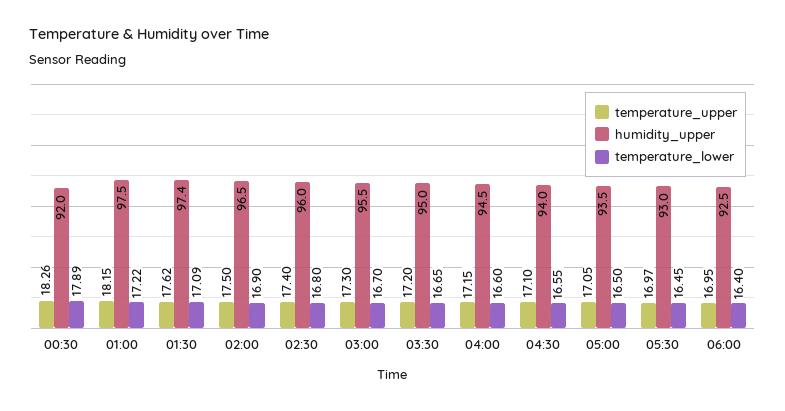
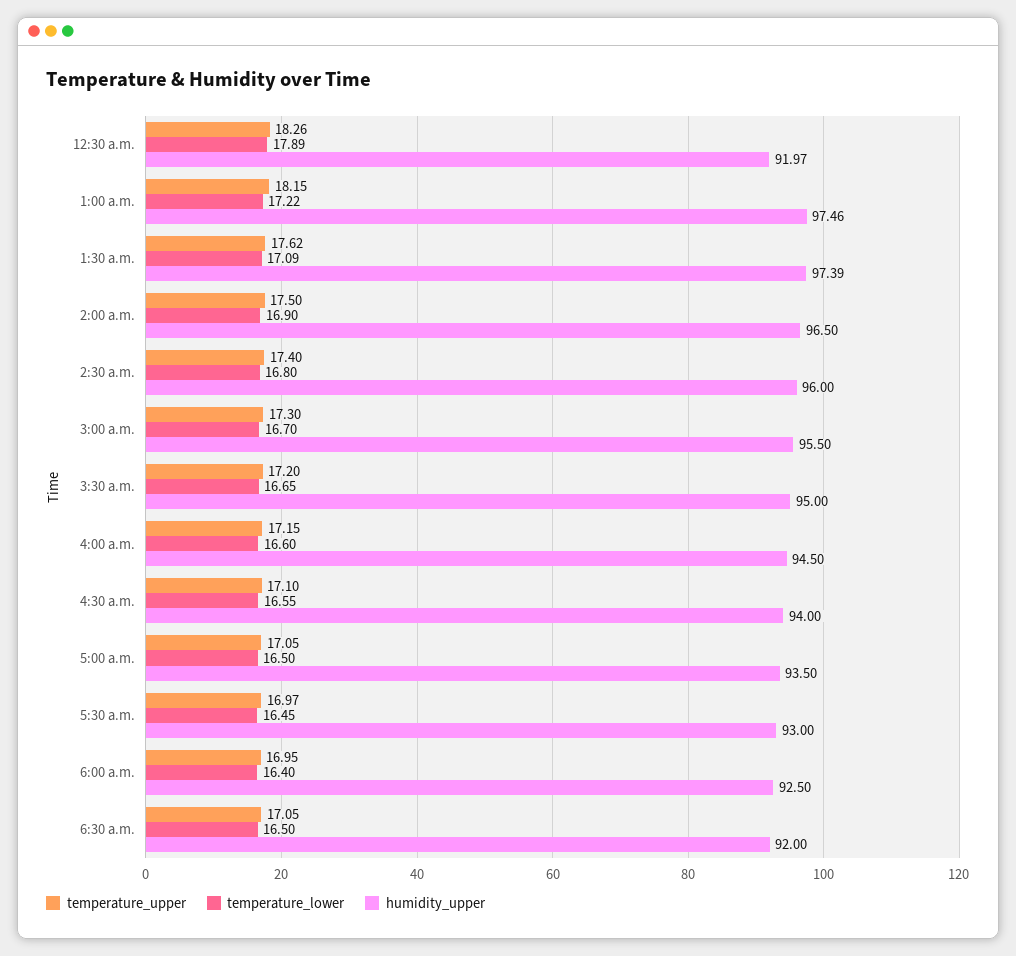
temperature_upper, 6:30 a.m.: none -> 17.05
temperature_lower, 6:30 a.m.: none -> 16.5
humidity_upper, 6:30 a.m.: none -> 92

